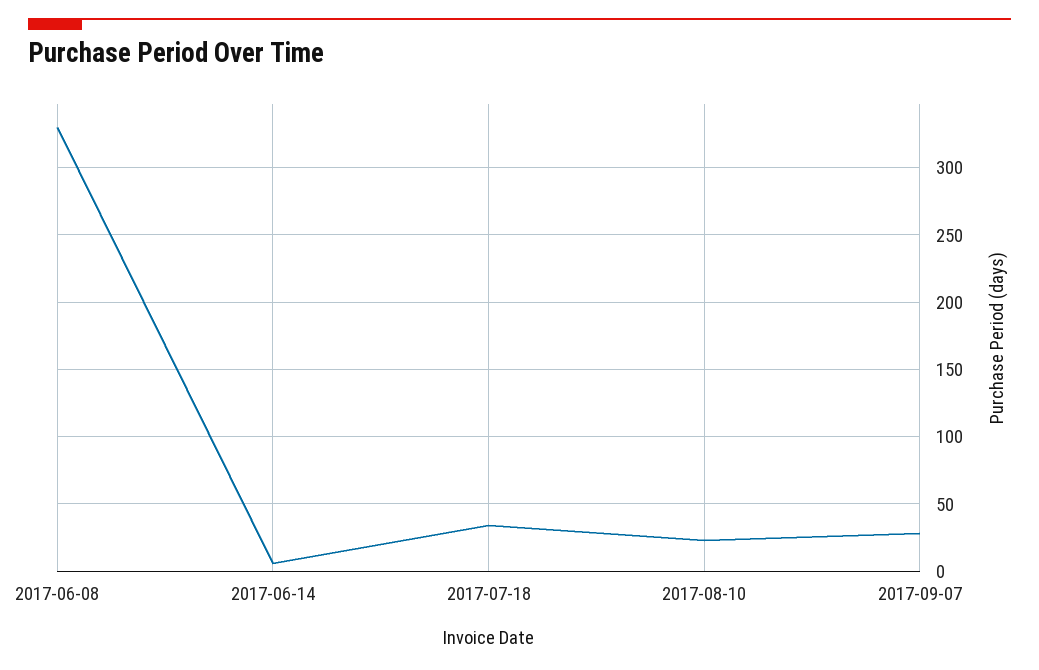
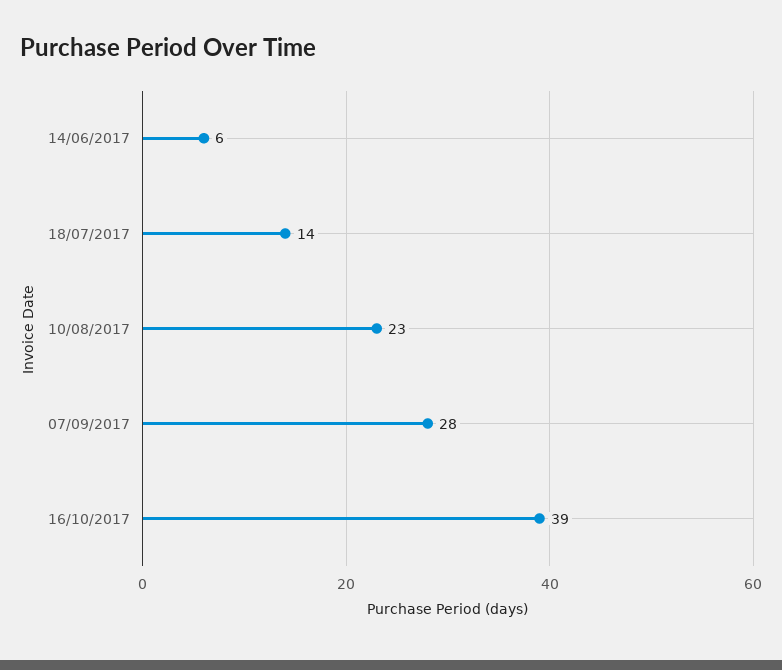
2017-06-08: 330 -> none
2017-07-18: 35 -> 14
16/10/2017: none -> 39

